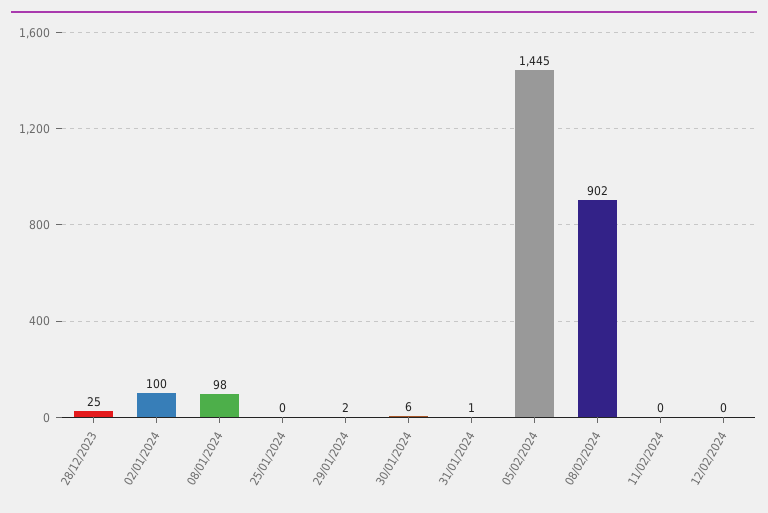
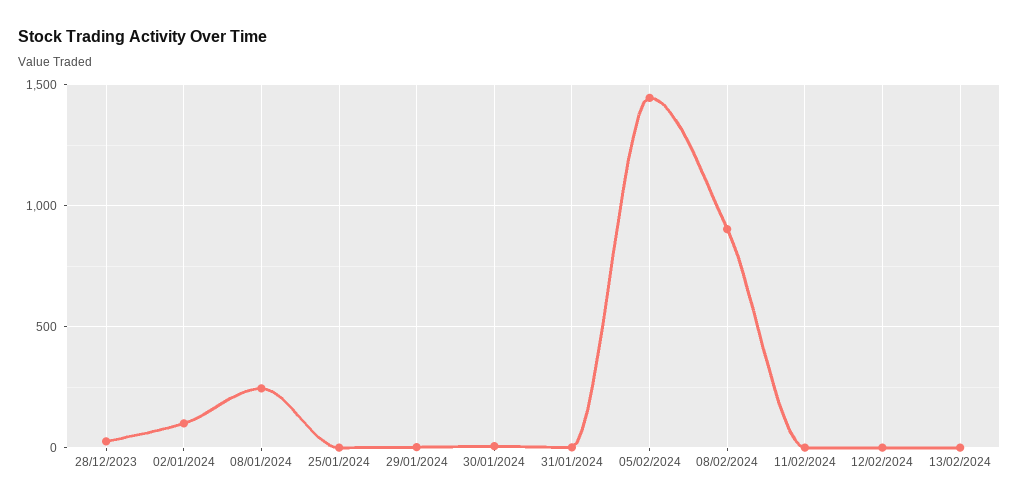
08/01/2024: 98 -> 250
13/02/2024: none -> 0

